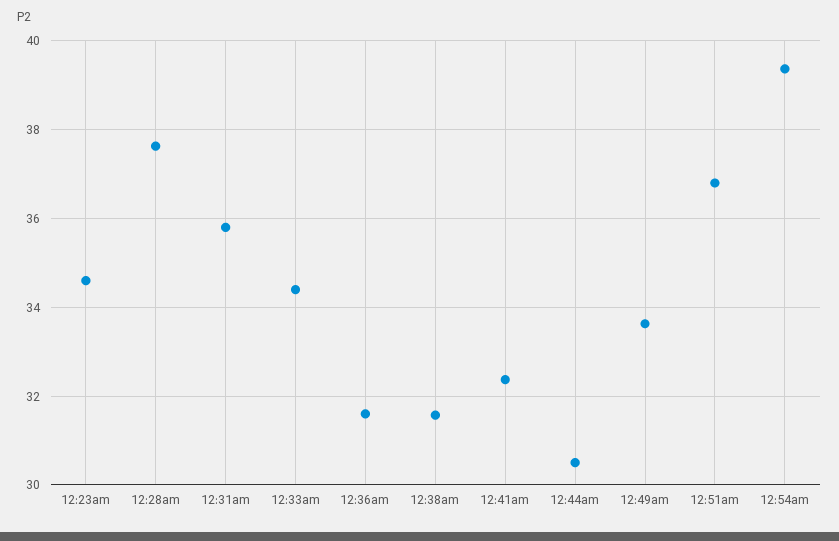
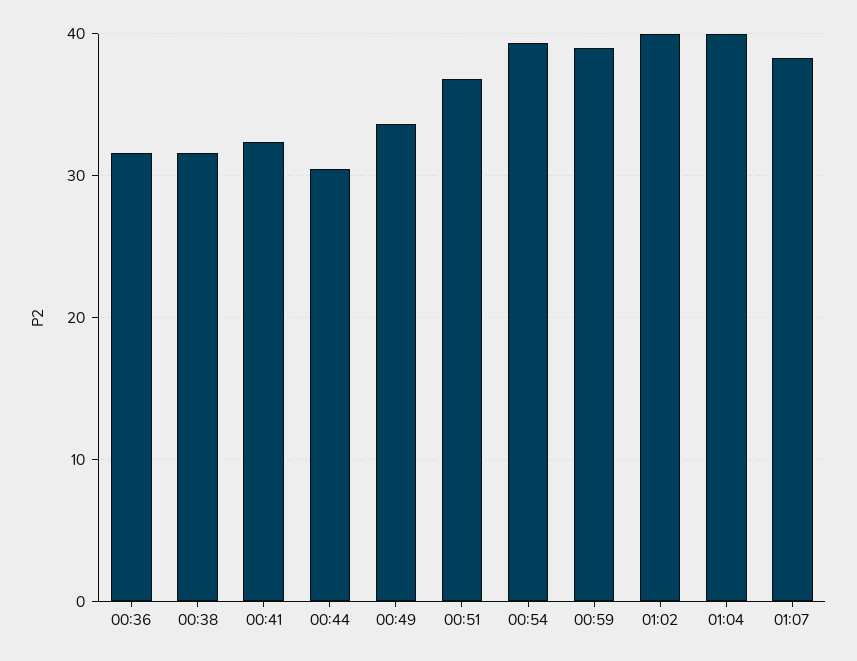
12:23am: 34.6 -> none
12:28am: 37.6 -> none
12:31am: 35.8 -> none
12:33am: 34.4 -> none
00:59: none -> 39
01:02: none -> 40
01:04: none -> 40
01:07: none -> 38

